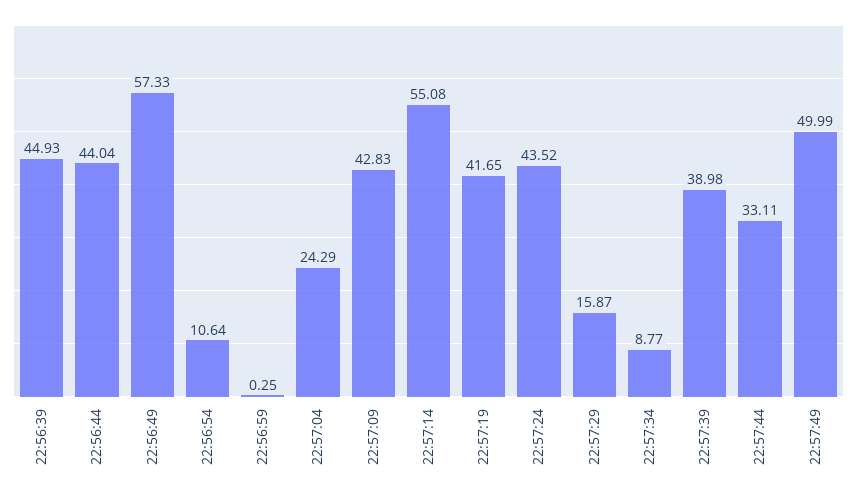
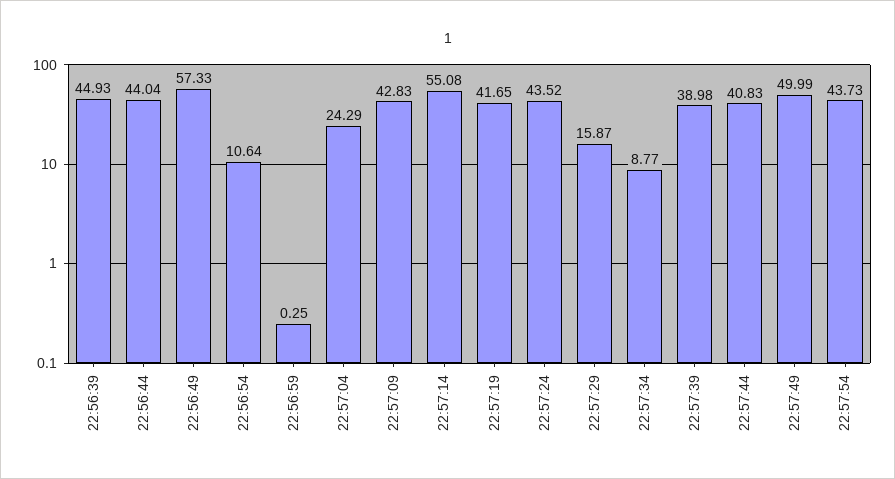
22:57:44: 33.11 -> 40.83
22:57:54: none -> 43.73

